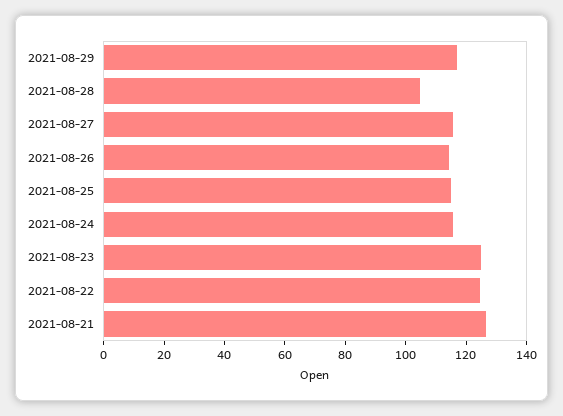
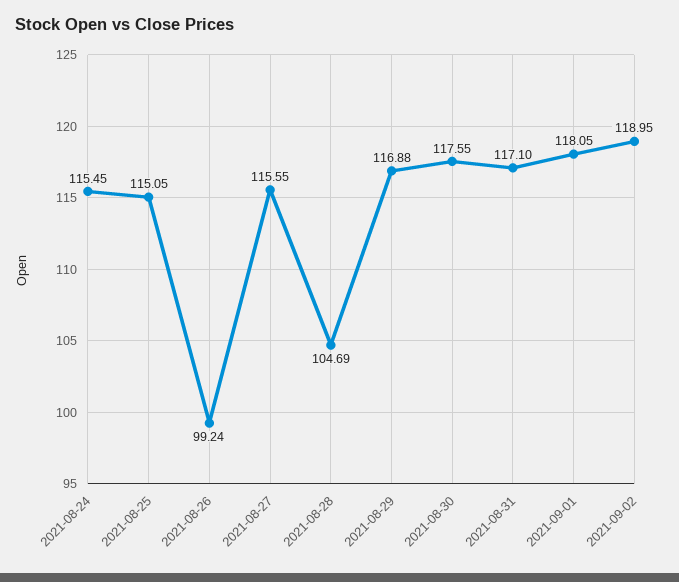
2021-08-26: 115 -> 99.24
2021-08-23: 125 -> none
2021-08-22: 125 -> none
2021-08-21: 125 -> none
2021-08-30: none -> 117.55
2021-08-31: none -> 117.1
2021-09-01: none -> 118.05
2021-09-02: none -> 118.95

